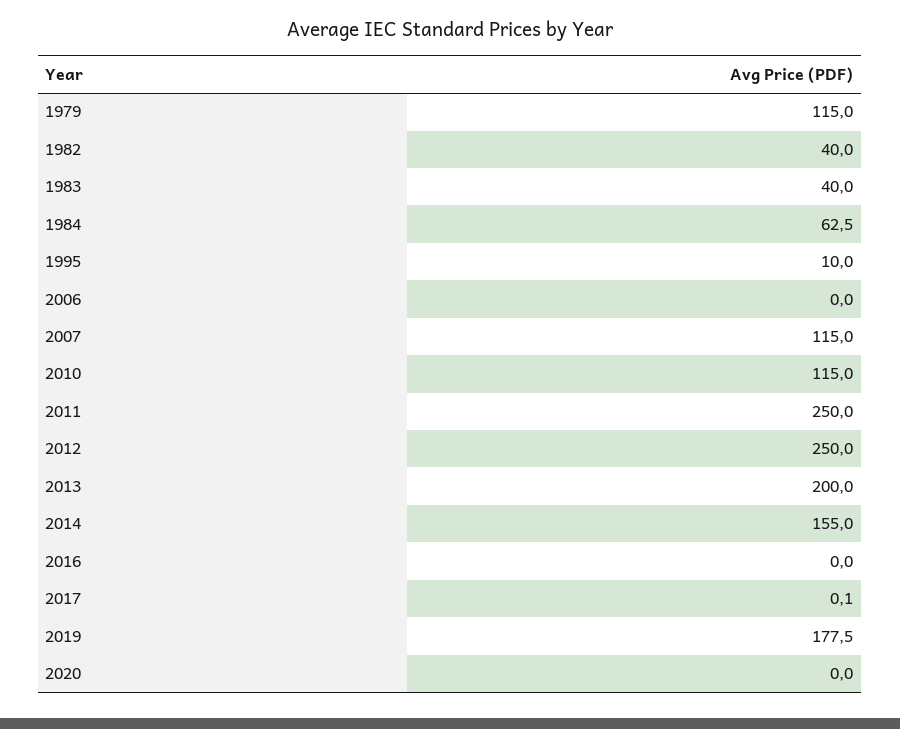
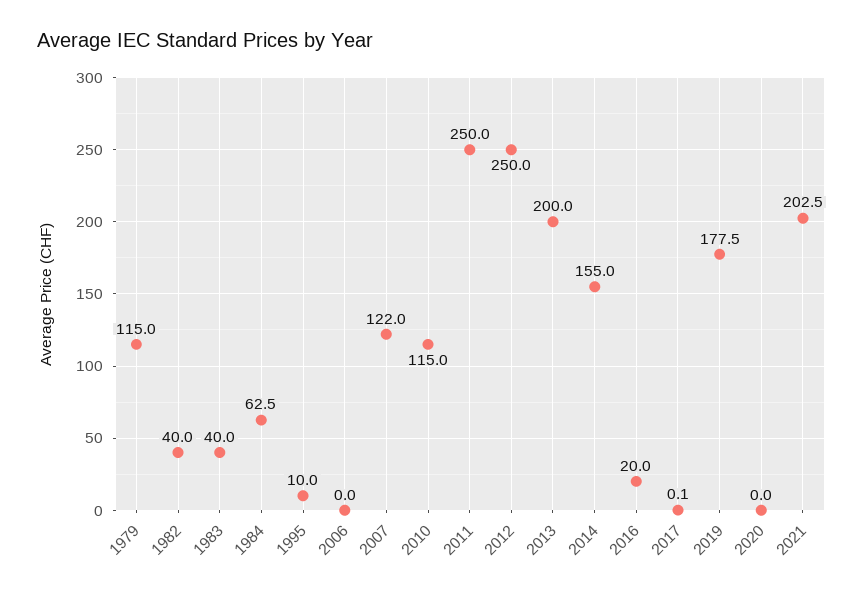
2007: 115 -> 122
2016: 0 -> 20
2021: none -> 202.5

